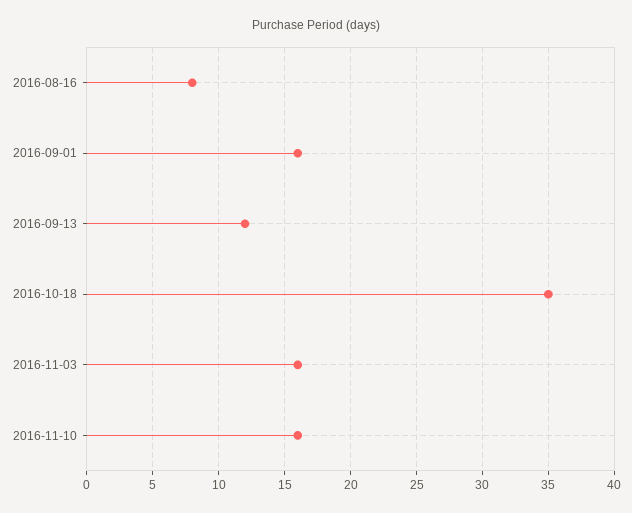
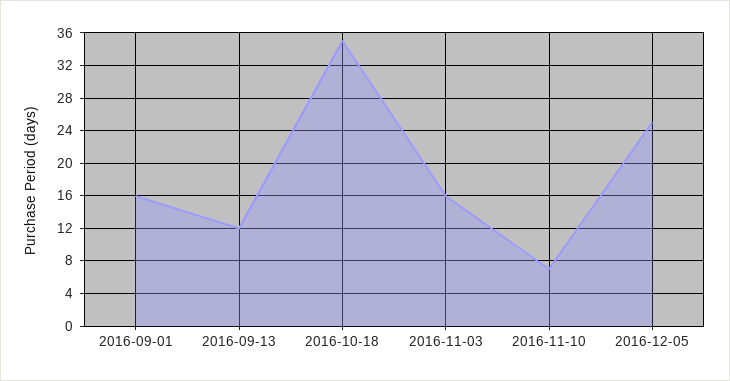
2016-08-16: 8 -> none
2016-11-10: 16 -> 7
2016-12-05: none -> 25

